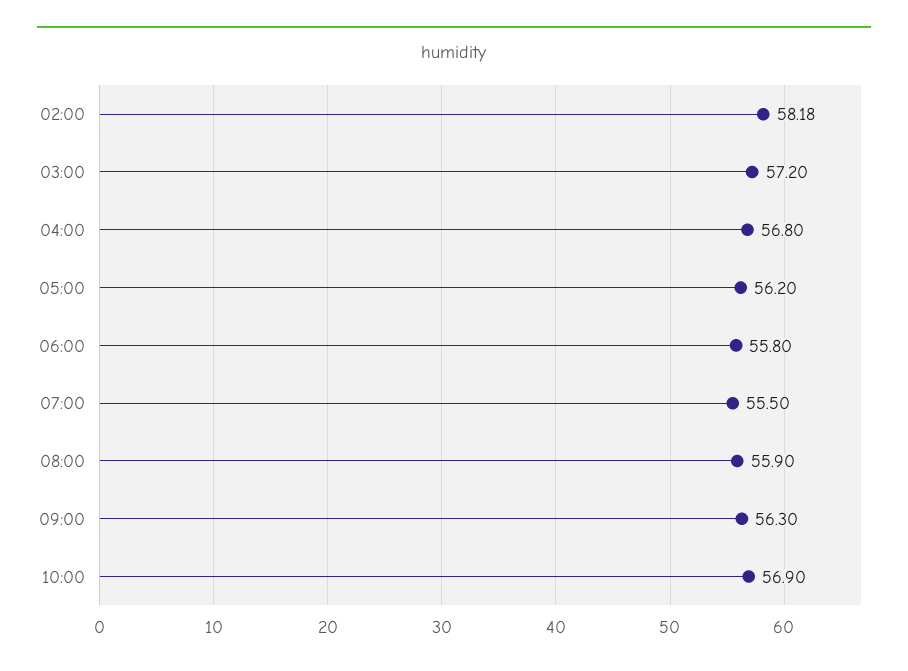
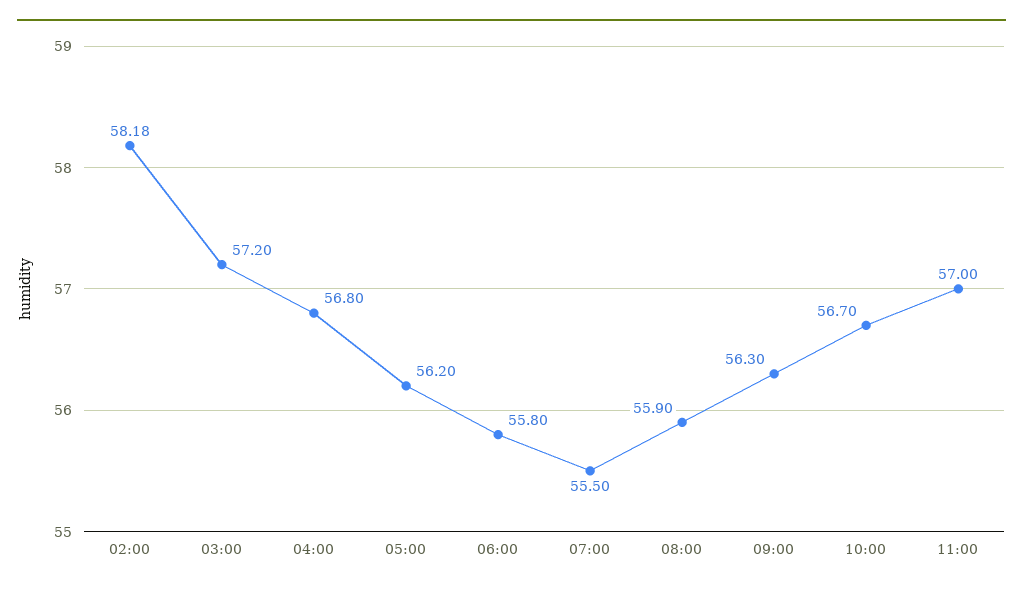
10:00: 56.9 -> 56.7
11:00: none -> 57

